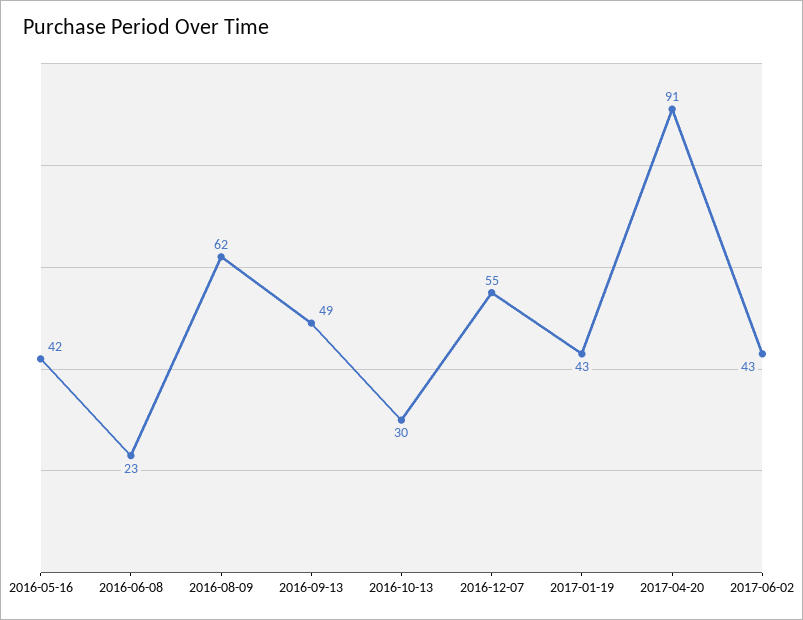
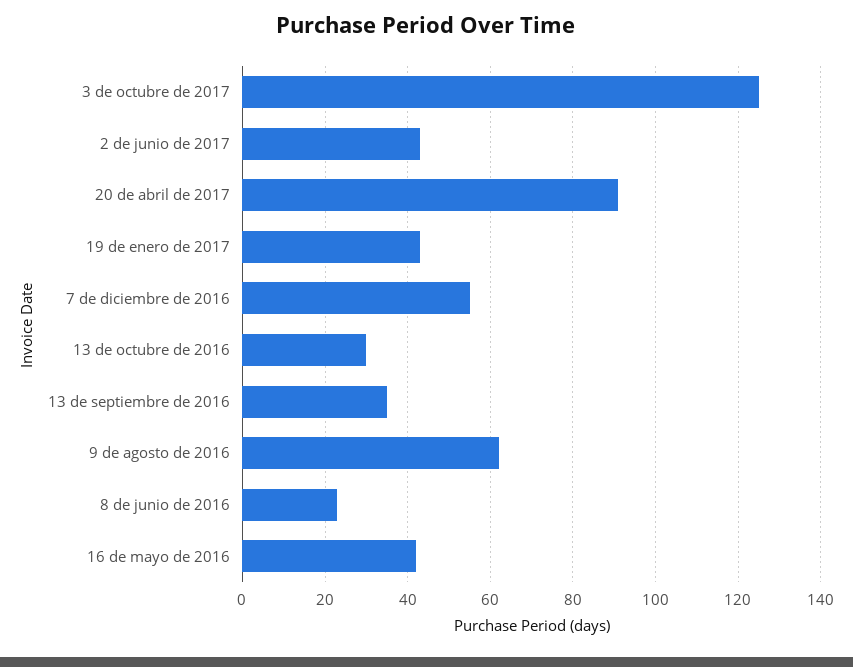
2016-09-13: 49 -> 35
3 de octubre de 2017: none -> 125

